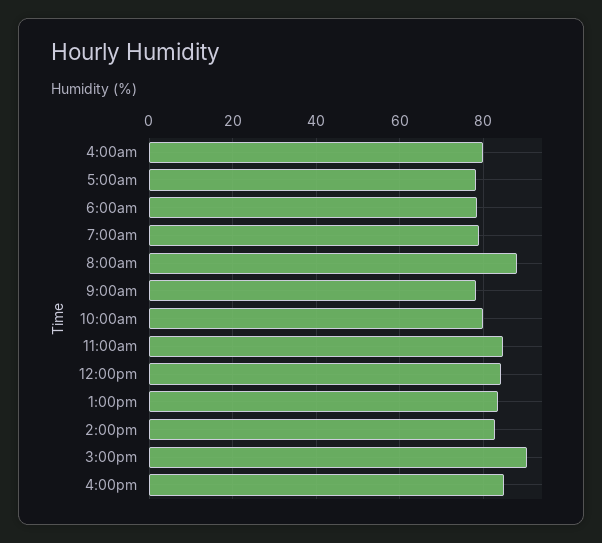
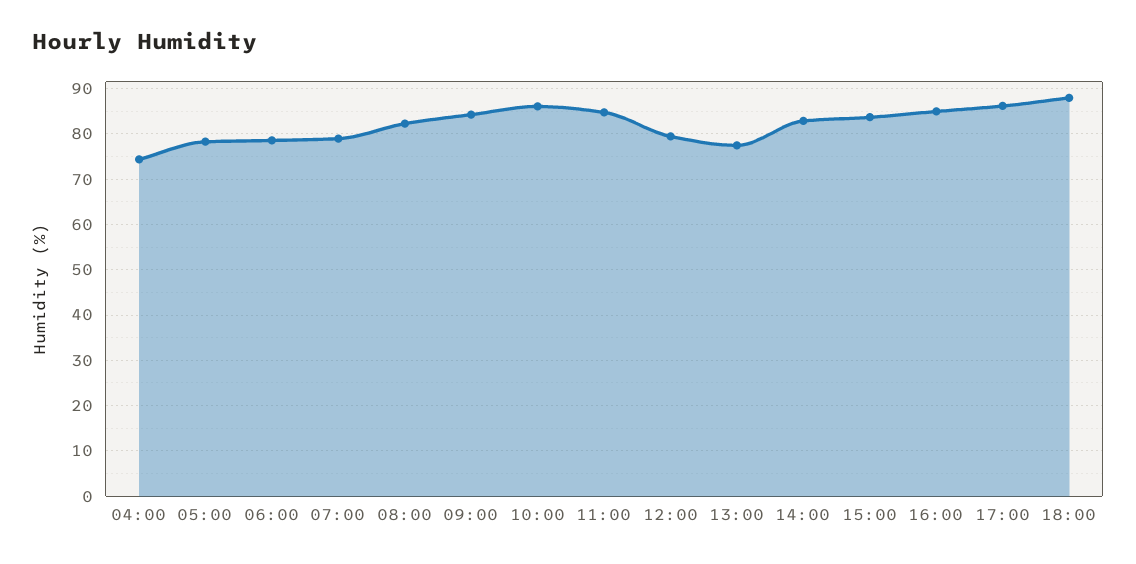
4:00am: 80 -> 74
8:00am: 88 -> 82
9:00am: 78 -> 84
10:00am: 80 -> 86
12:00pm: 84 -> 80
1:00pm: 84 -> 78
3:00pm: 90 -> 84
17:00: none -> 86
18:00: none -> 88

